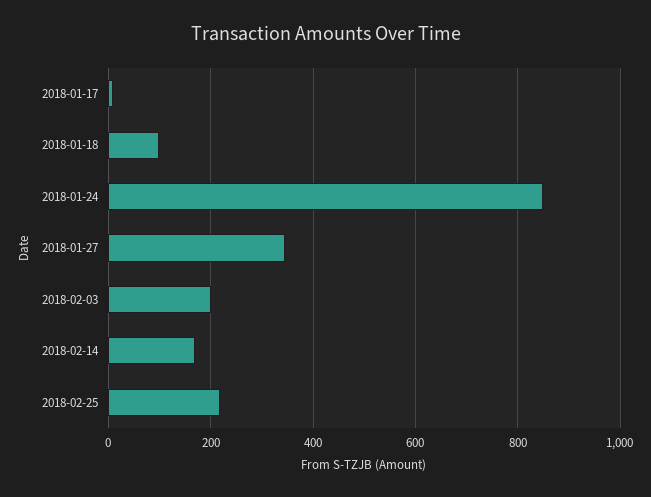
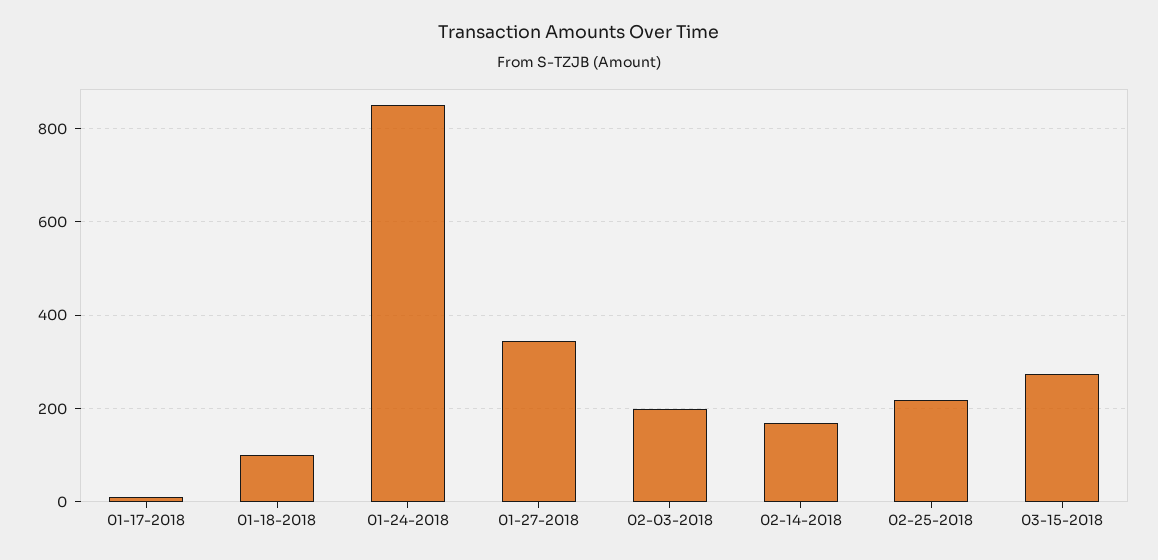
03-15-2018: none -> 280

